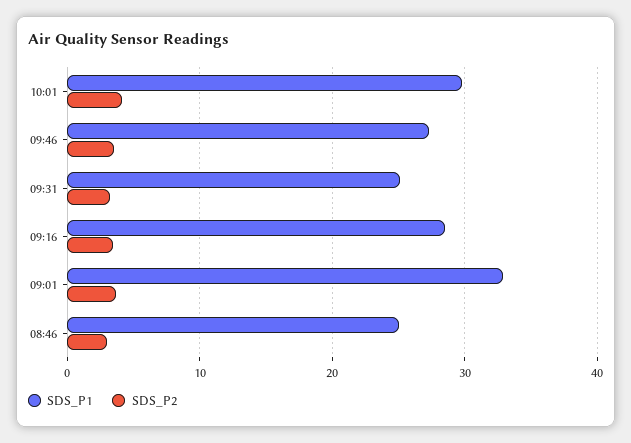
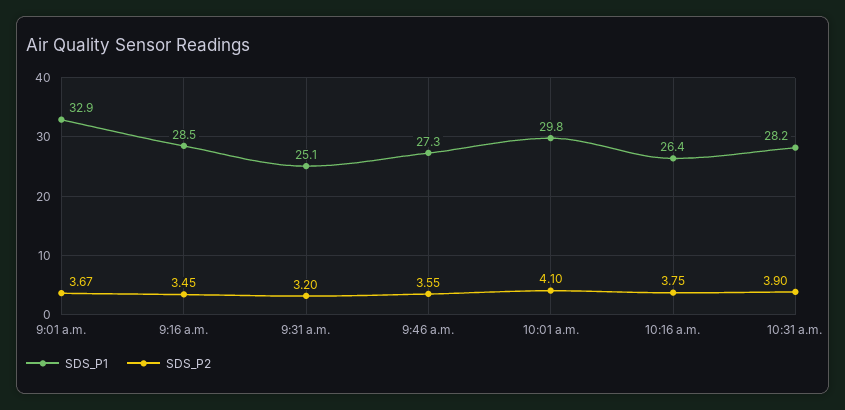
SDS_P1, 08:46: 25 -> none
SDS_P2, 08:46: 3 -> none
SDS_P1, 10:16 a.m.: none -> 26.4
SDS_P2, 10:16 a.m.: none -> 3.75
SDS_P1, 10:31 a.m.: none -> 28.2
SDS_P2, 10:31 a.m.: none -> 3.9

